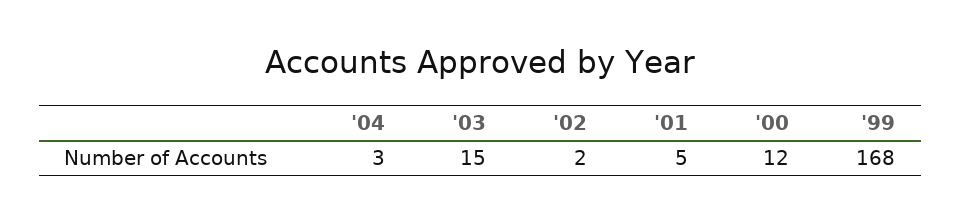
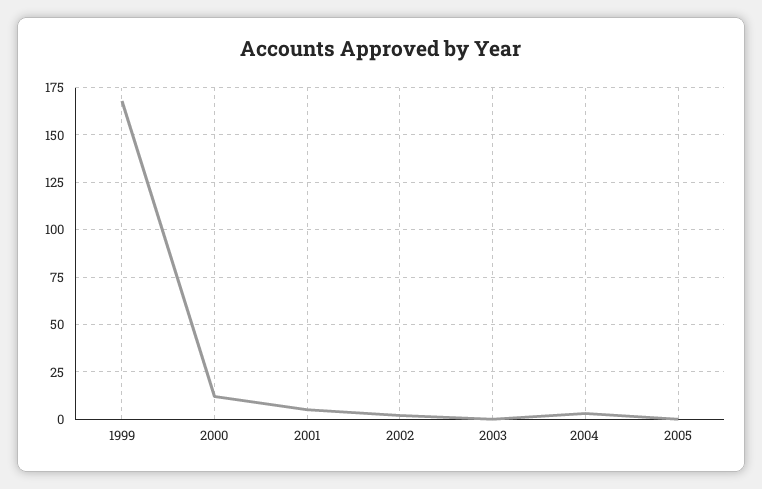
'03: 15 -> 0
2005: none -> 0

